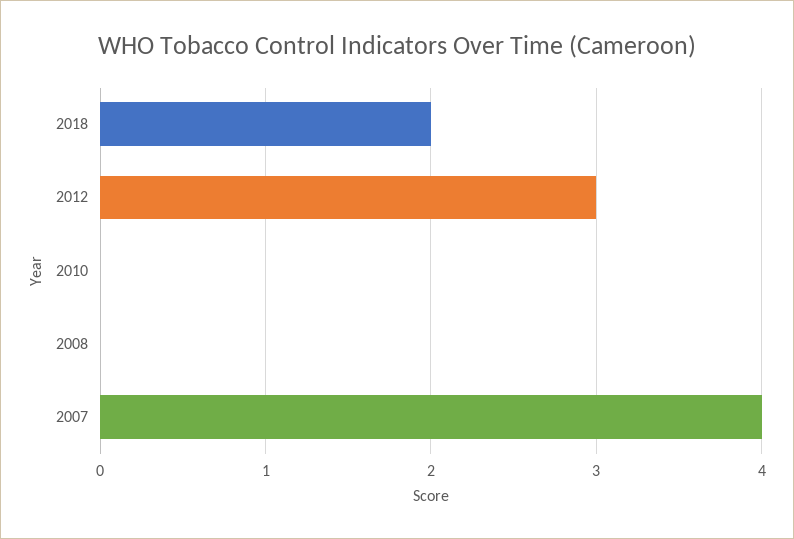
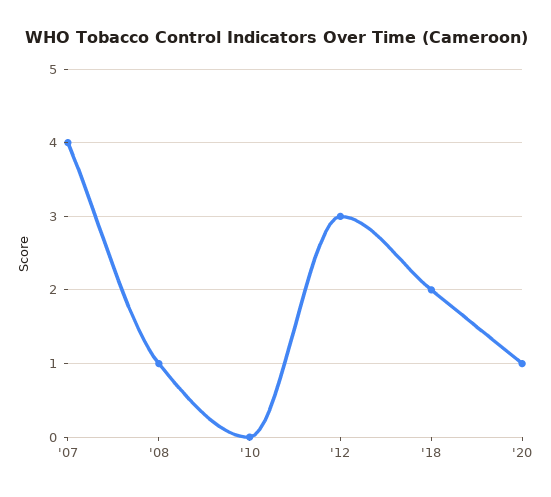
2008: 0 -> 1
'20: none -> 1

